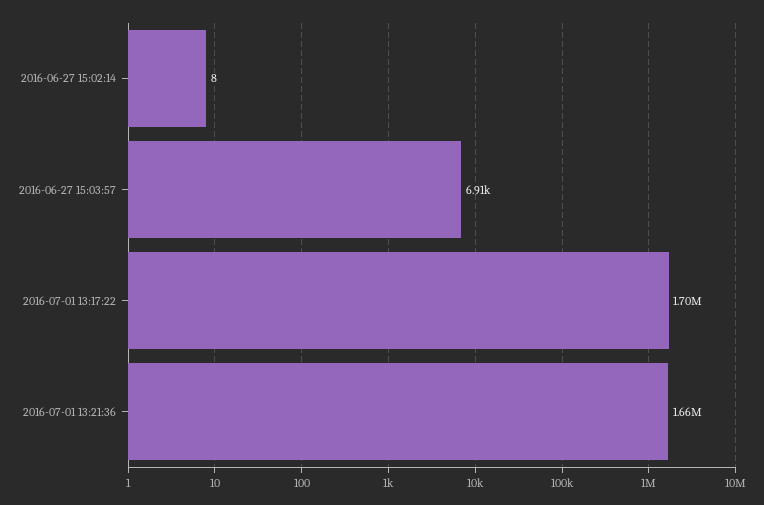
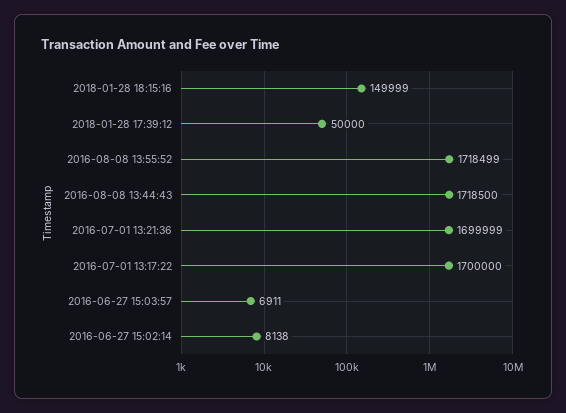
2016-06-27 15:02:14: 8 -> 8138
2016-07-01 13:21:36: 1660000 -> 1699999
2018-01-28 18:15:16: none -> 149999
2018-01-28 17:39:12: none -> 50000
2016-08-08 13:55:52: none -> 1718499
2016-08-08 13:44:43: none -> 1718500

